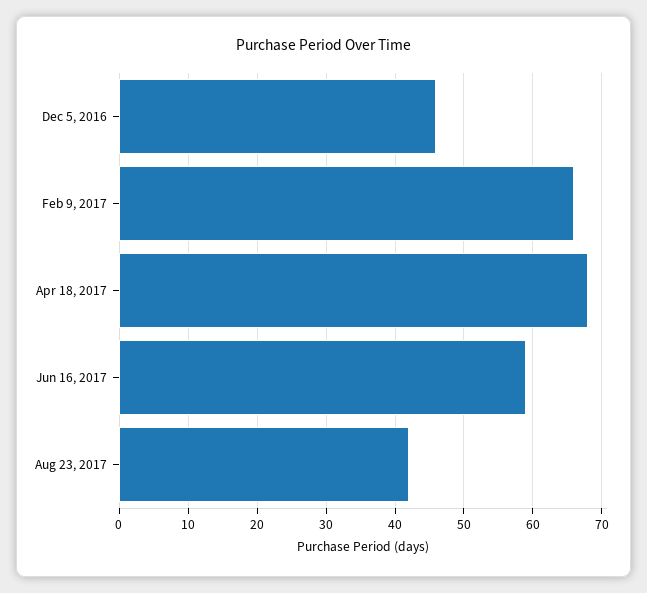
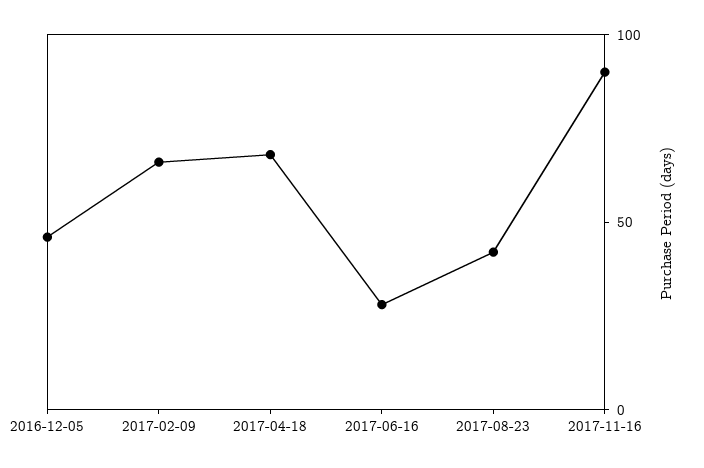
Jun 16, 2017: 59 -> 30
2017-11-16: none -> 90

